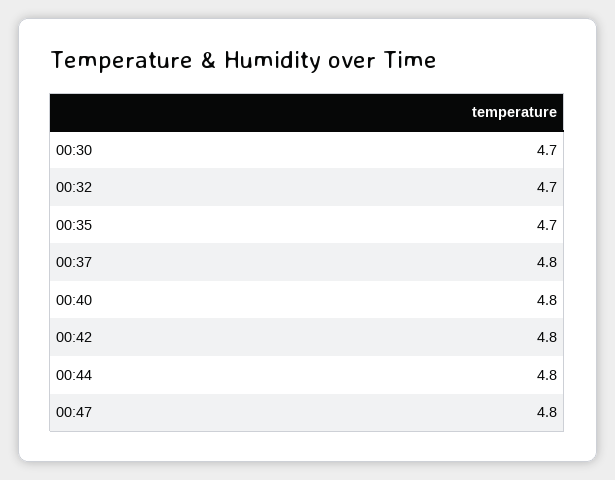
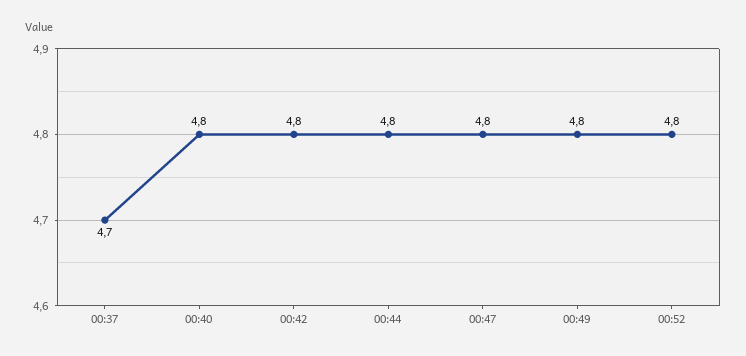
00:30: 4.7 -> none
00:32: 4.7 -> none
00:35: 4.7 -> none
00:37: 4.8 -> 4.7
00:49: none -> 4.8
00:52: none -> 4.8

